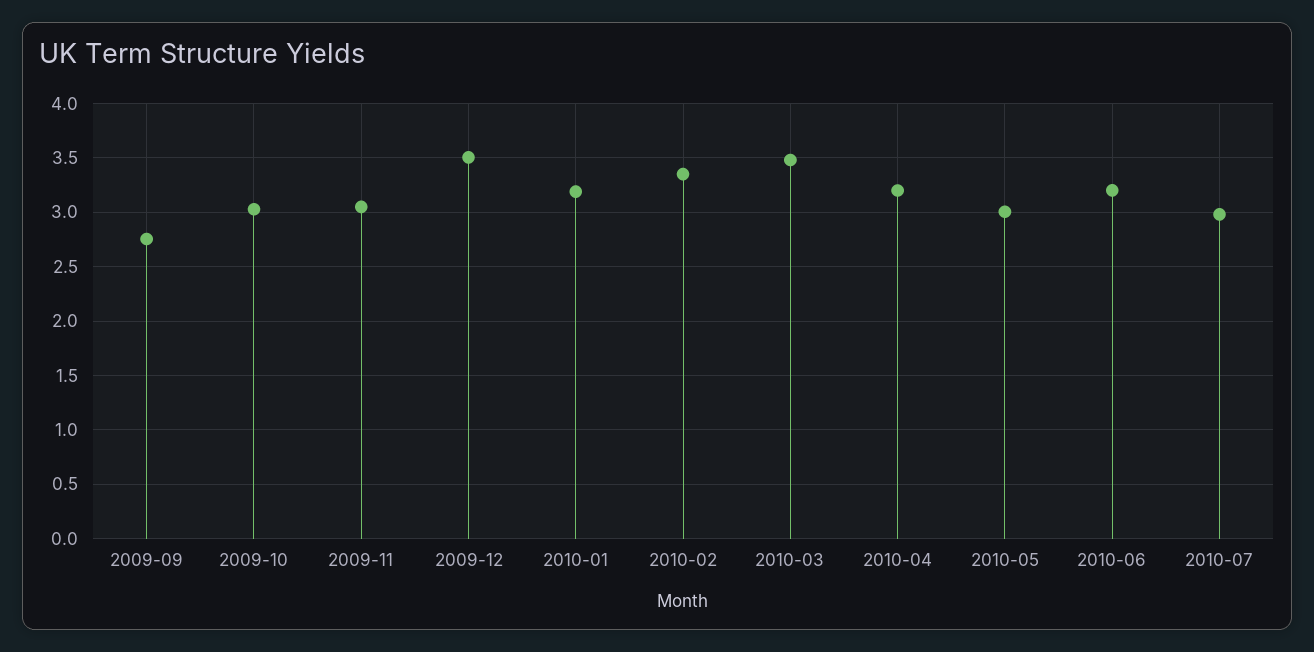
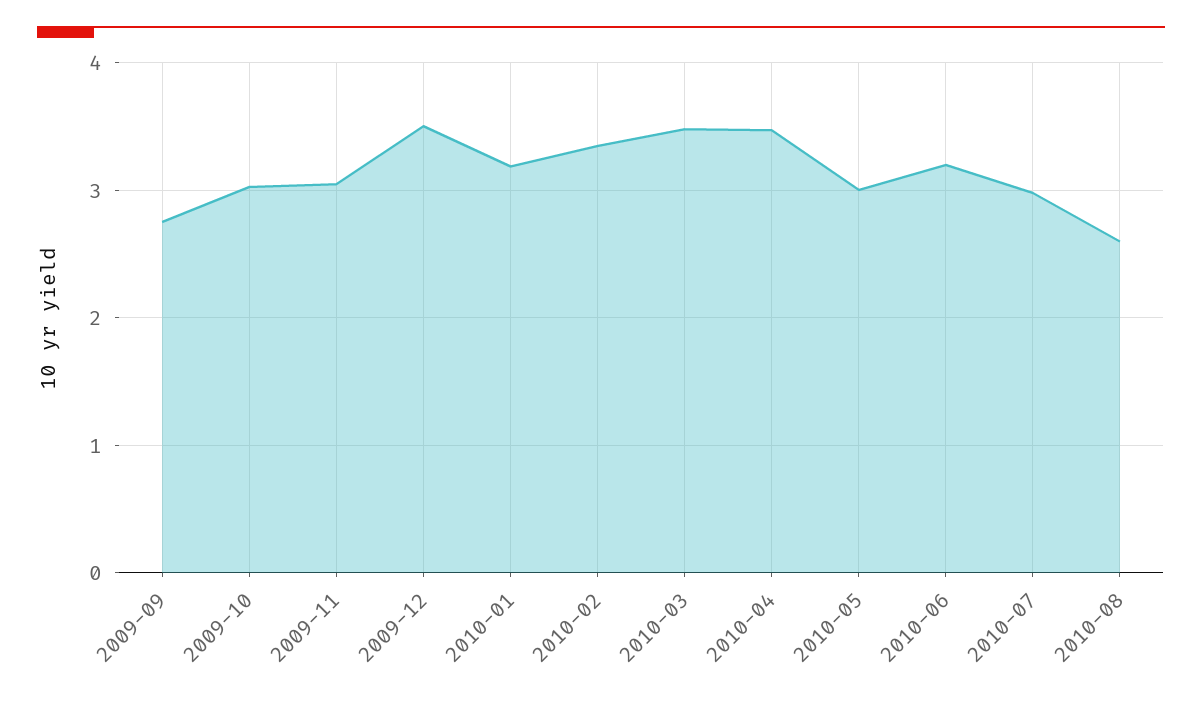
2010-04: 3.2 -> 3.5
2010-08: none -> 2.6

